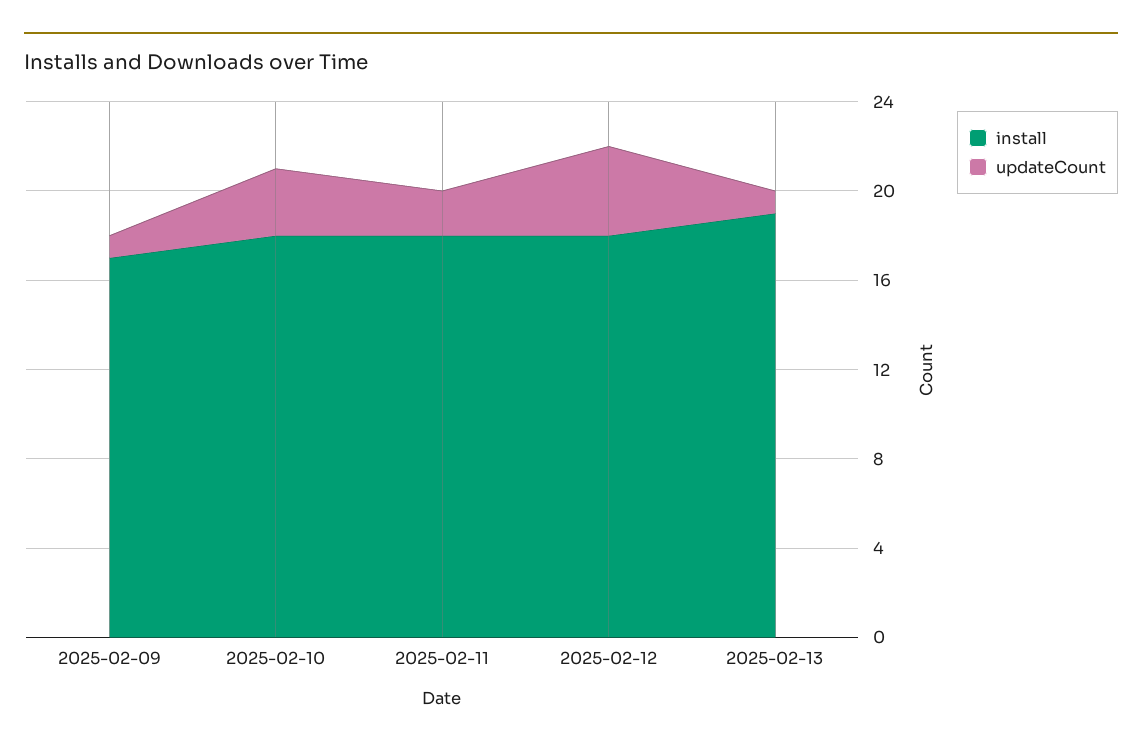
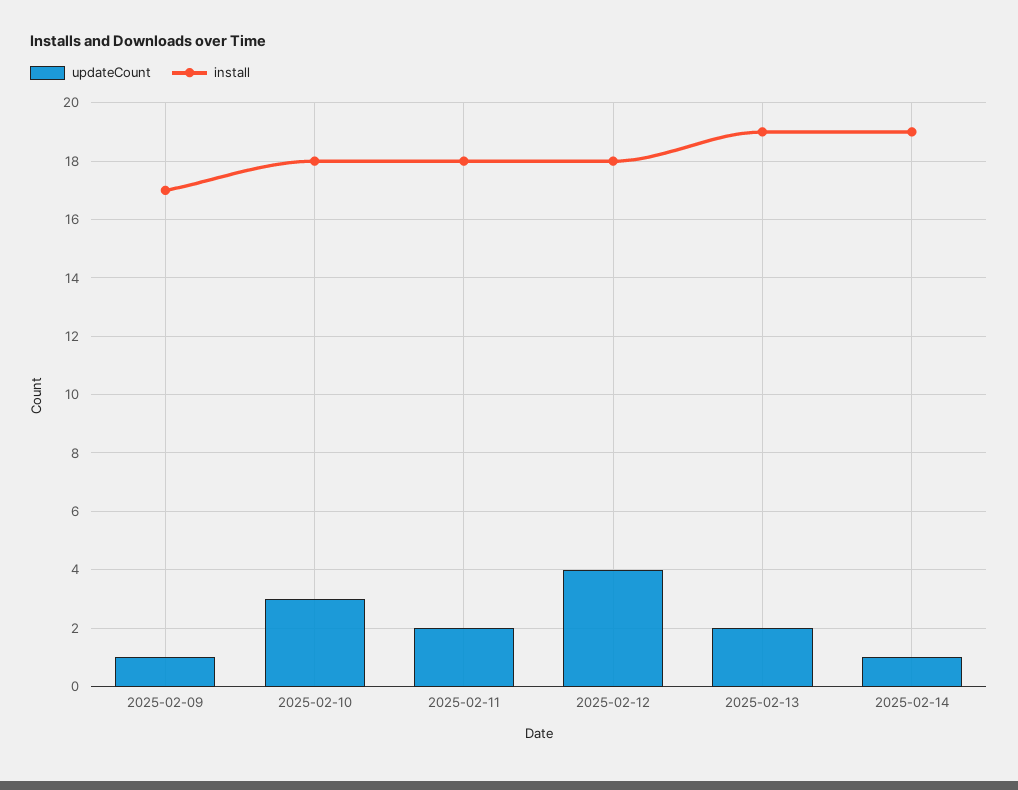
updateCount, 2025-02-13: 1 -> 2
updateCount, 2025-02-14: none -> 1
install, 2025-02-14: none -> 19

